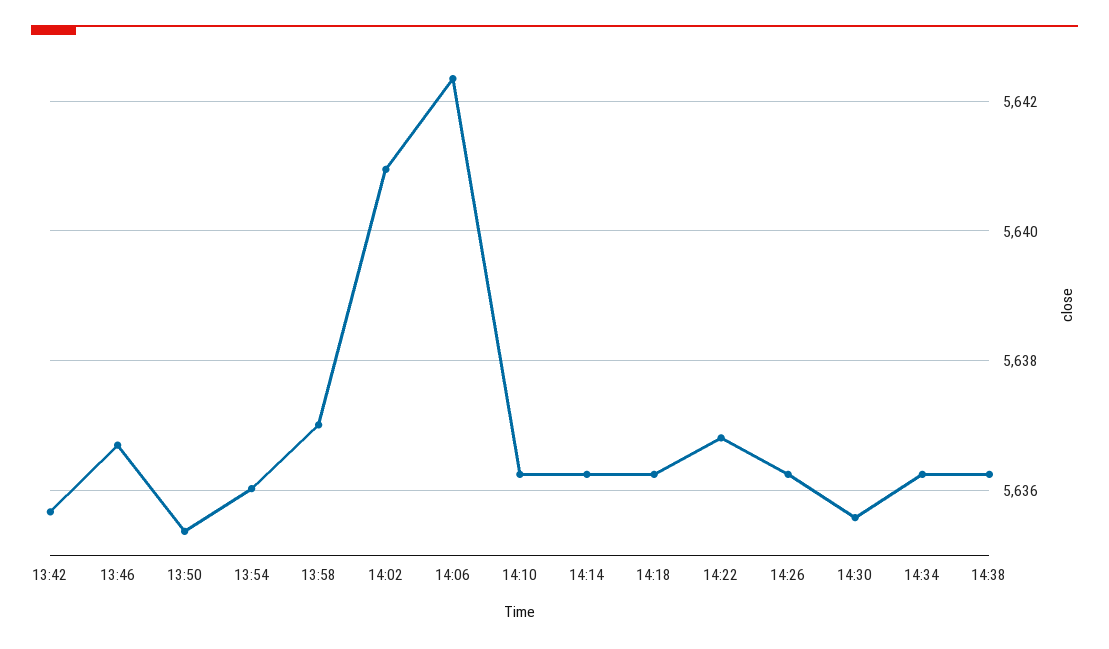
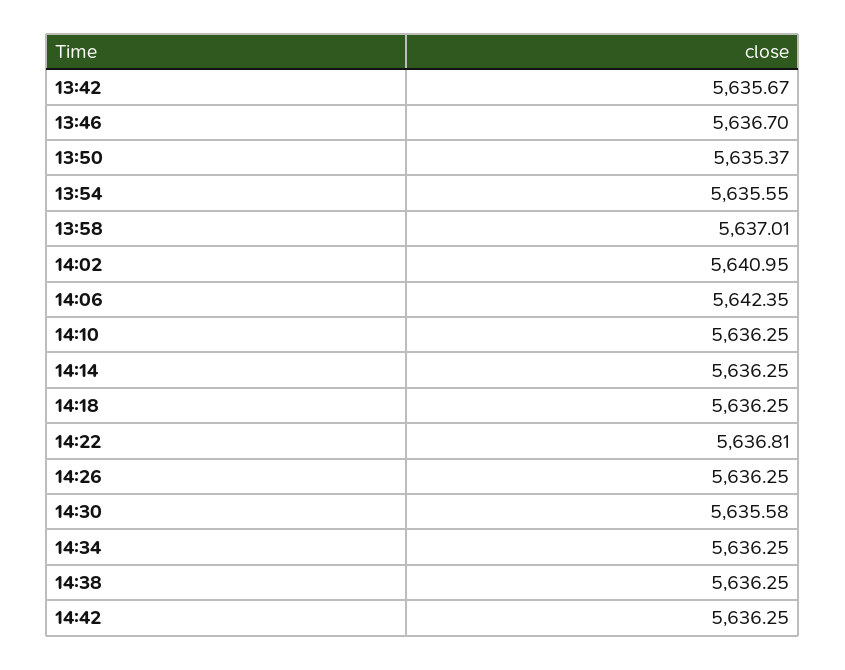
13:54: 5636 -> 5635.55
14:42: none -> 5636.25

